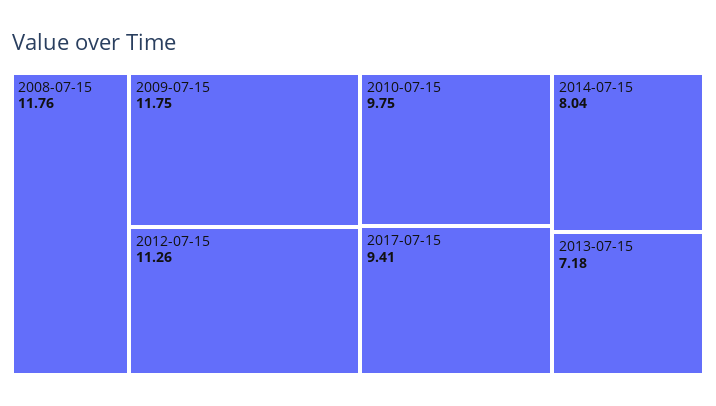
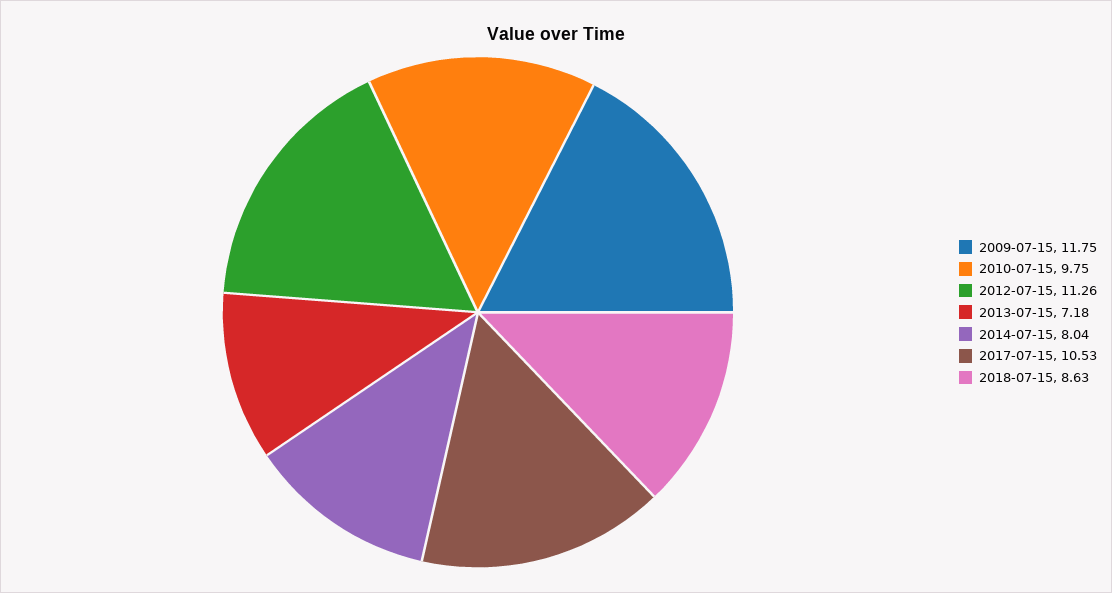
2008-07-15: 11.76 -> none
2017-07-15: 9.41 -> 10.53
2018-07-15: none -> 8.63

